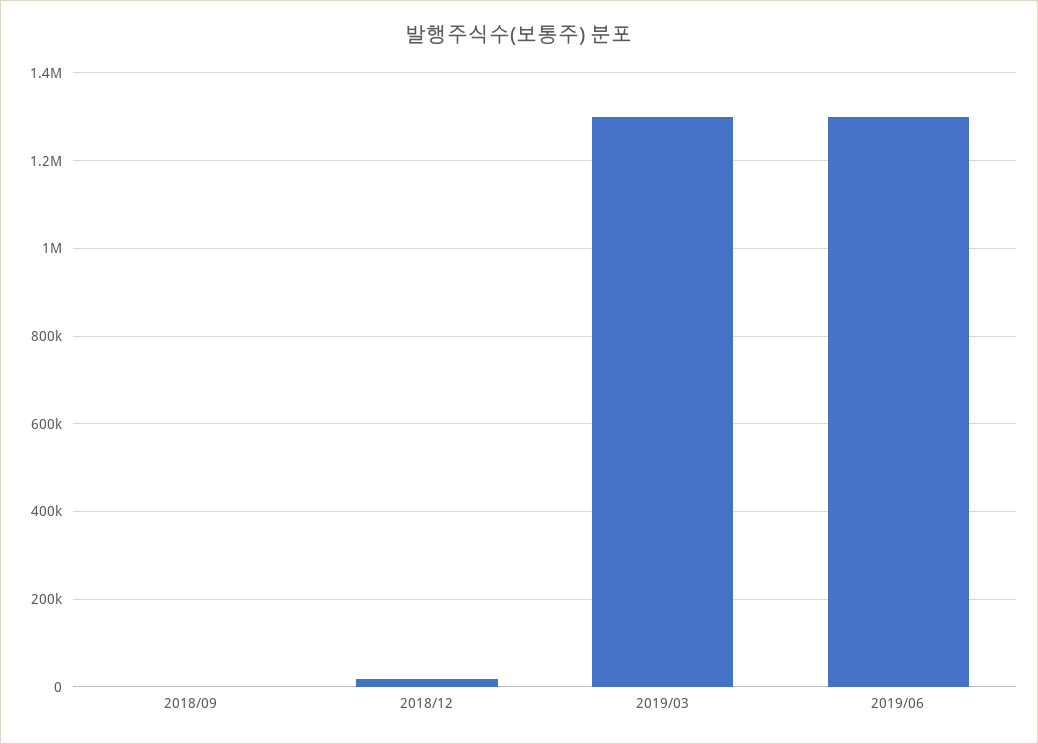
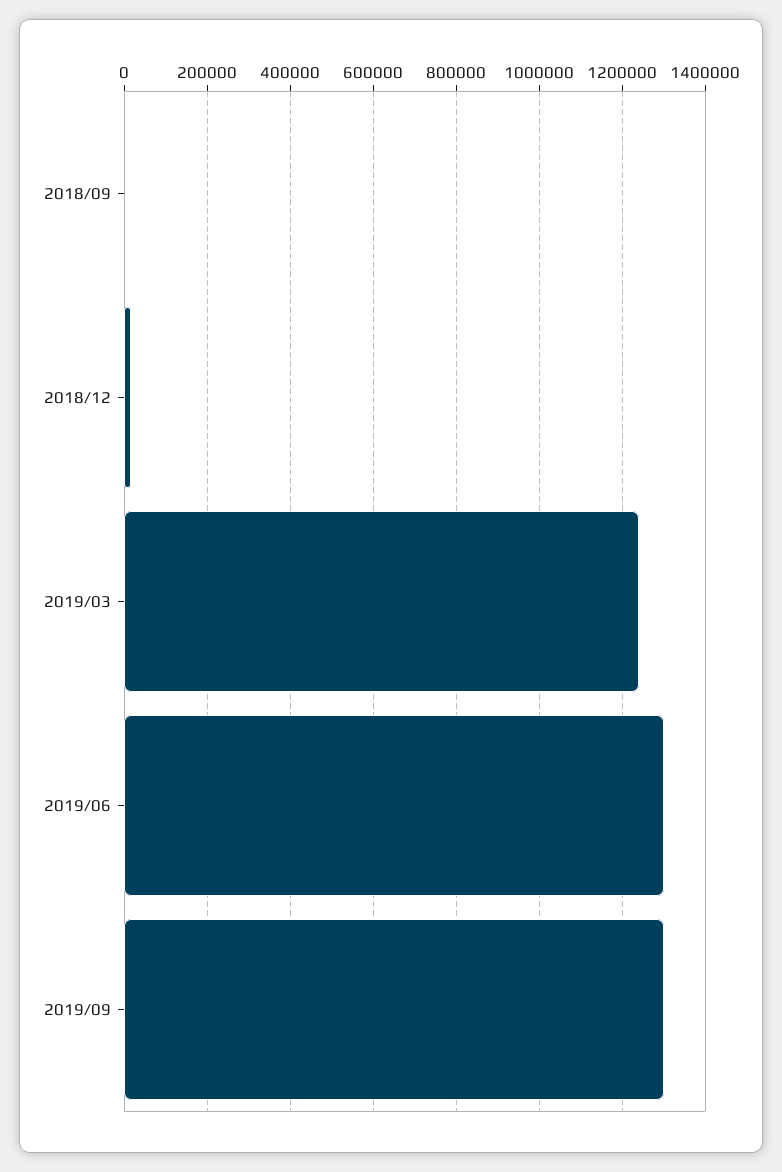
2019/03: 1300000 -> 1240000
2019/09: none -> 1300000

